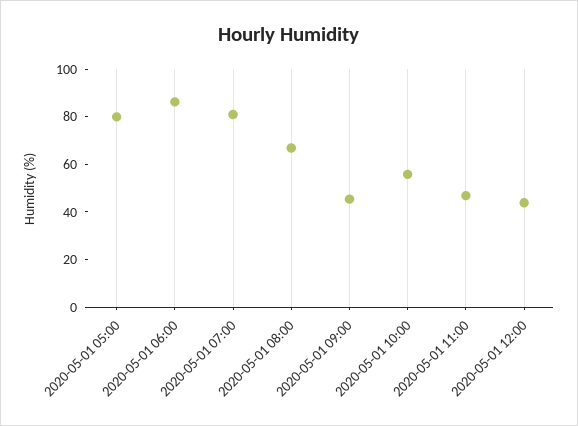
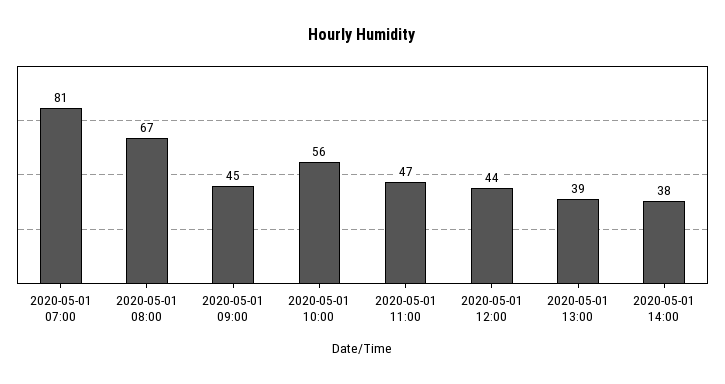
2020-05-01 05:00: 80 -> none
2020-05-01 06:00: 85 -> none
2020-05-01 13:00: none -> 39
2020-05-01 14:00: none -> 38

